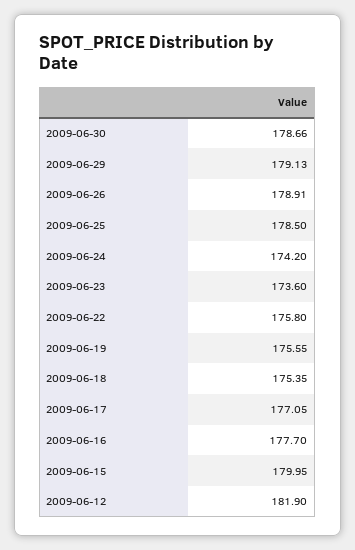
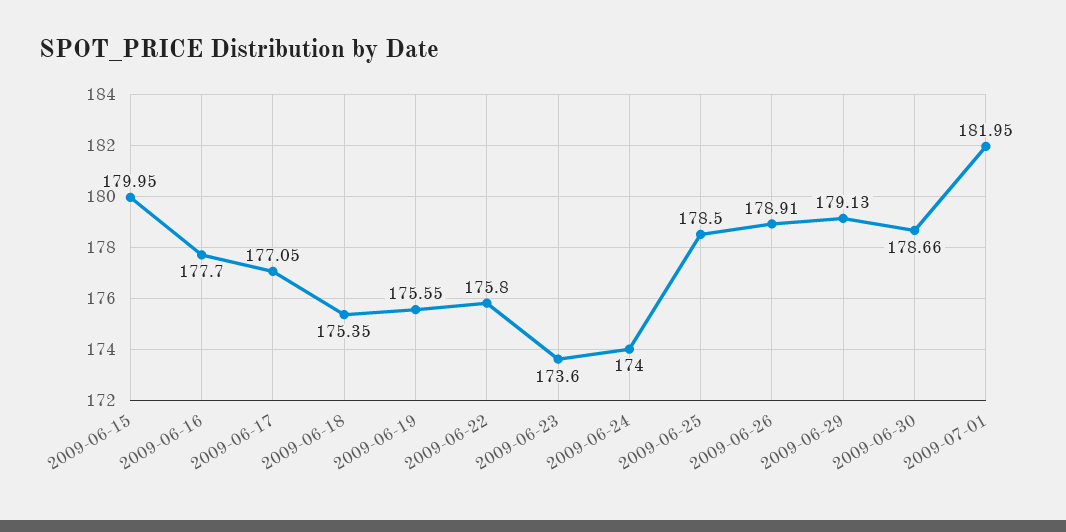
2009-06-24: 174.2 -> 174
2009-06-12: 181.9 -> none
2009-07-01: none -> 181.95

